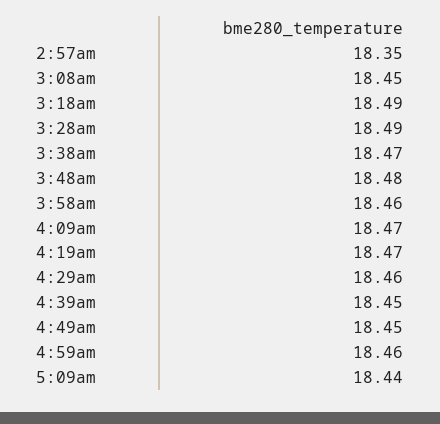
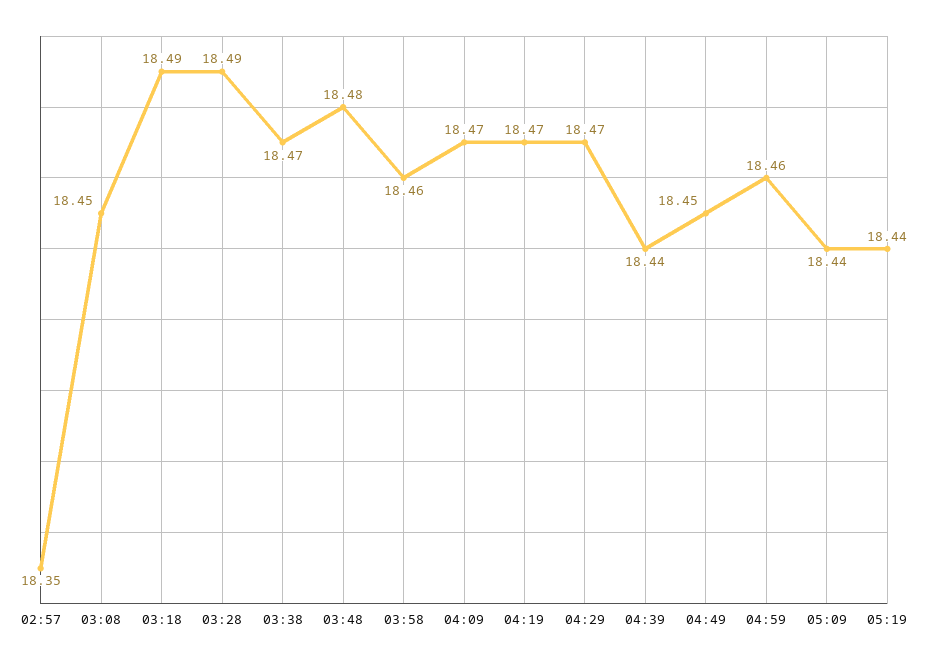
4:29am: 18.46 -> 18.47
4:39am: 18.45 -> 18.44
05:19: none -> 18.44

